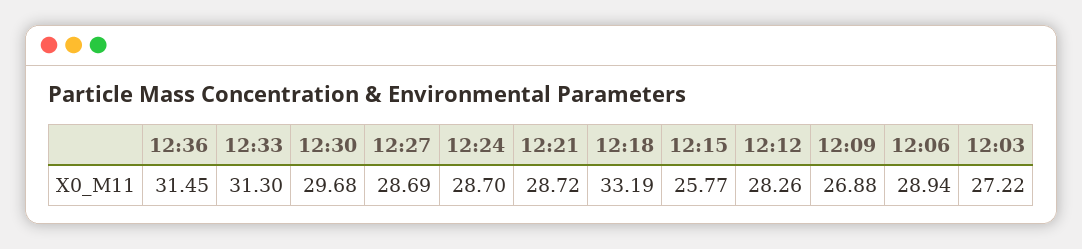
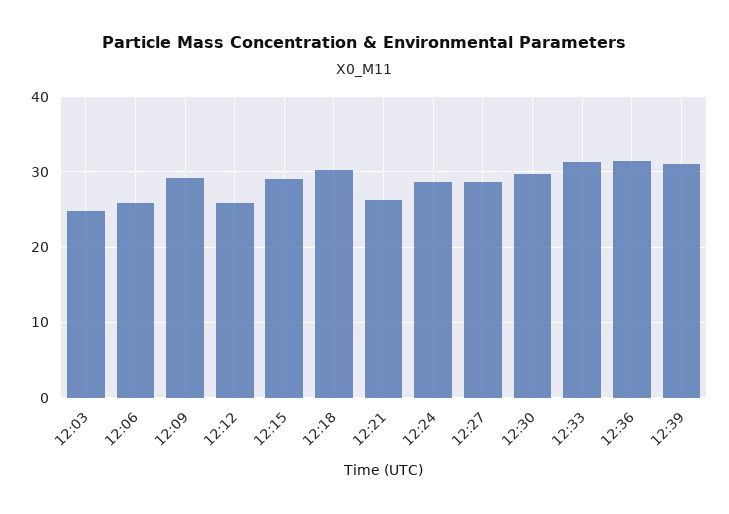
12:21: 28.72 -> 26
12:18: 33.19 -> 30
12:15: 25.77 -> 29
12:12: 28.26 -> 26
12:09: 26.88 -> 29
12:06: 28.94 -> 26
12:03: 27.22 -> 25
12:39: none -> 31

